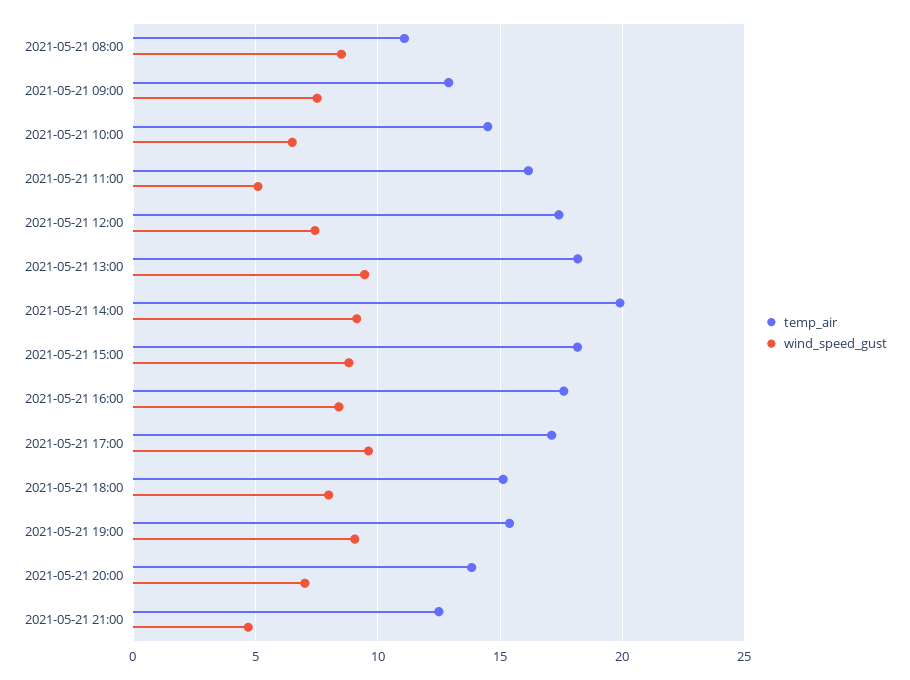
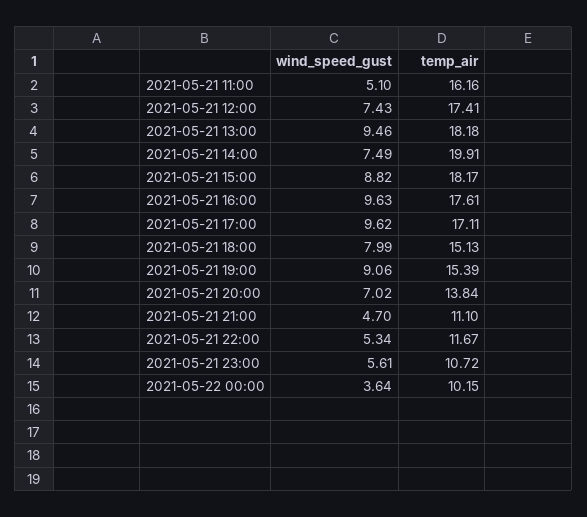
temp_air, 2021-05-21 08:00: 11 -> none
wind_speed_gust, 2021-05-21 08:00: 8.5 -> none
temp_air, 2021-05-21 09:00: 13 -> none
wind_speed_gust, 2021-05-21 09:00: 7.5 -> none
temp_air, 2021-05-21 10:00: 14.5 -> none
wind_speed_gust, 2021-05-21 10:00: 6.5 -> none
wind_speed_gust, 2021-05-21 14:00: 9 -> 7.49
wind_speed_gust, 2021-05-21 16:00: 8.5 -> 9.63
temp_air, 2021-05-21 21:00: 12.5 -> 11.1
wind_speed_gust, 2021-05-21 22:00: none -> 5.34
temp_air, 2021-05-21 22:00: none -> 11.67
wind_speed_gust, 2021-05-21 23:00: none -> 5.61
temp_air, 2021-05-21 23:00: none -> 10.72
wind_speed_gust, 2021-05-22 00:00: none -> 3.64
temp_air, 2021-05-22 00:00: none -> 10.15

